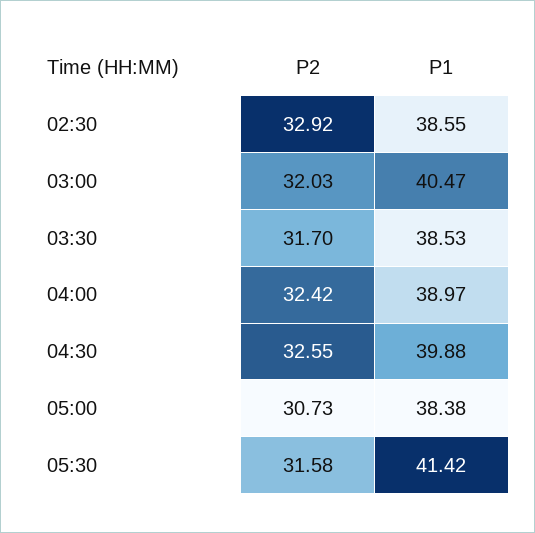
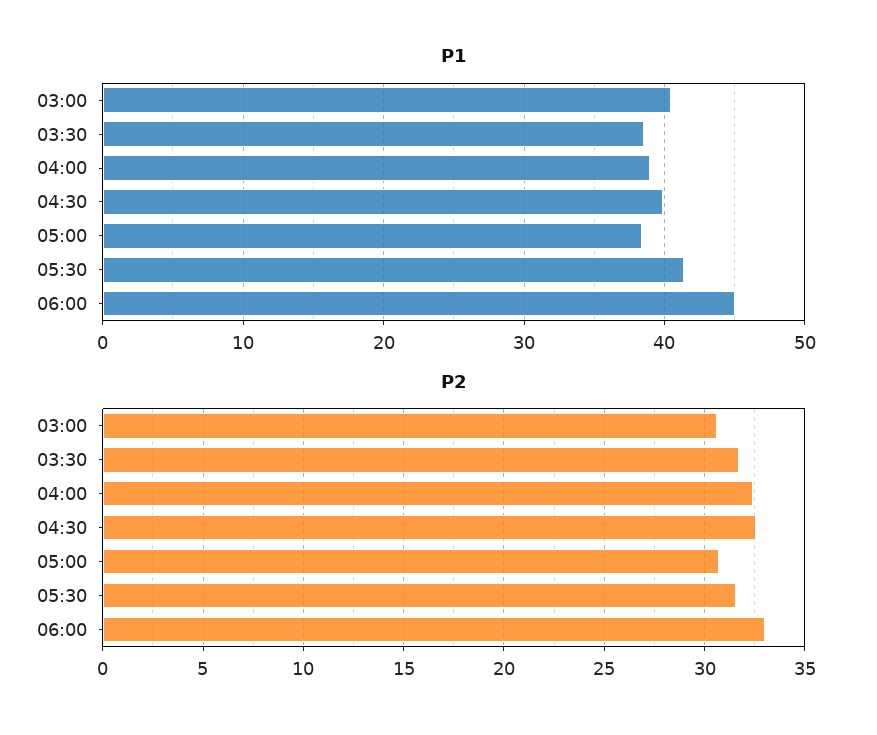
P2, 02:30: 32.92 -> none
P1, 02:30: 38.55 -> none
P2, 03:00: 32.03 -> 30.5
P1, 06:00: none -> 45
P2, 06:00: none -> 33

